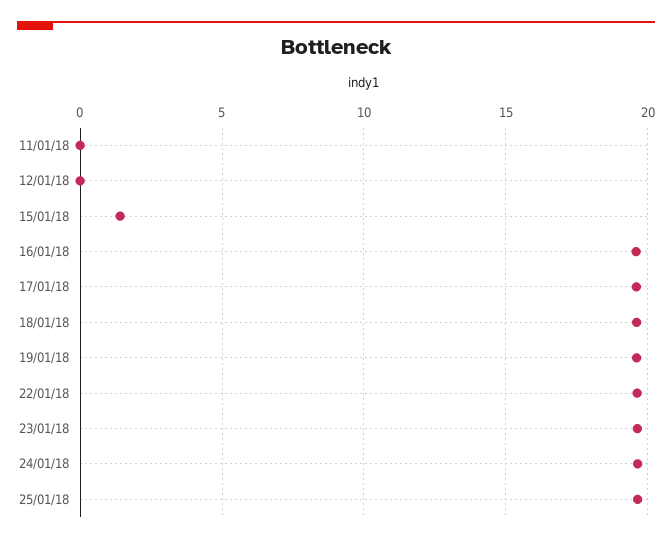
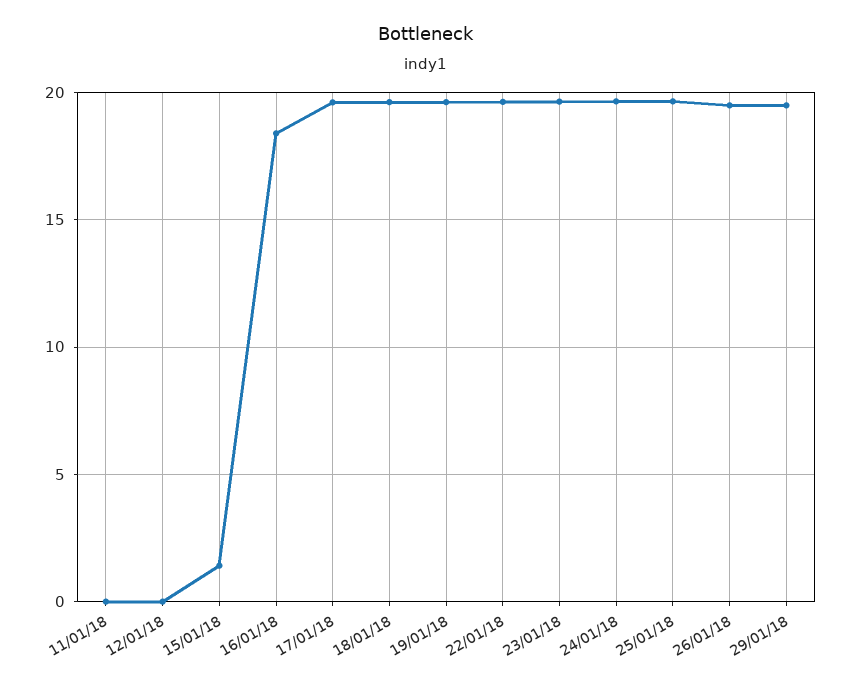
16/01/18: 19.5 -> 18.5
26/01/18: none -> 19.5
29/01/18: none -> 19.5

